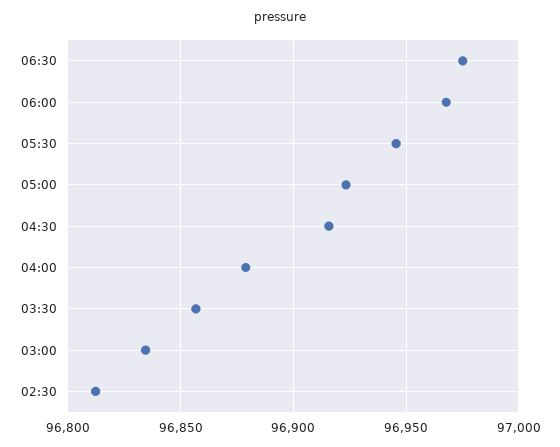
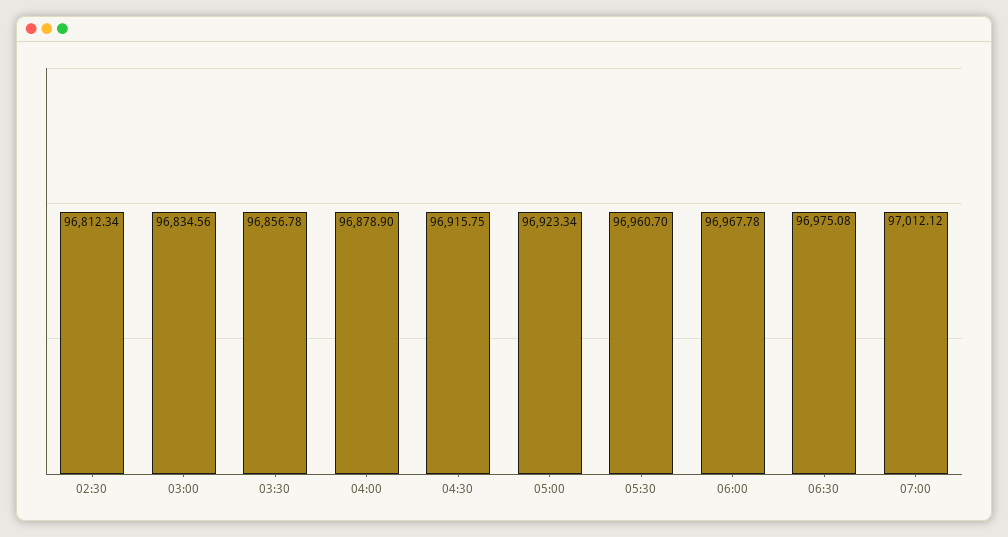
05:30: 96945 -> 96960.7
07:00: none -> 97012.12

